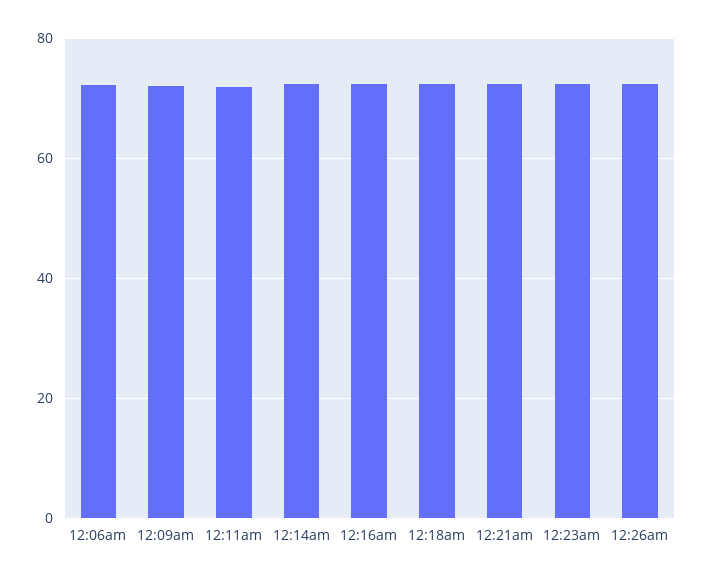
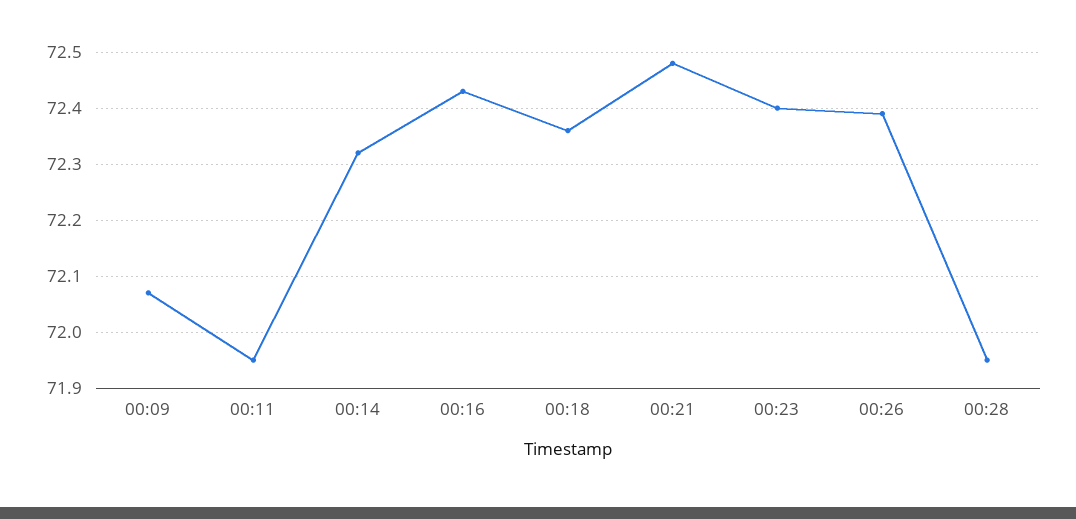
12:06am: 72 -> none
00:28: none -> 71.95

